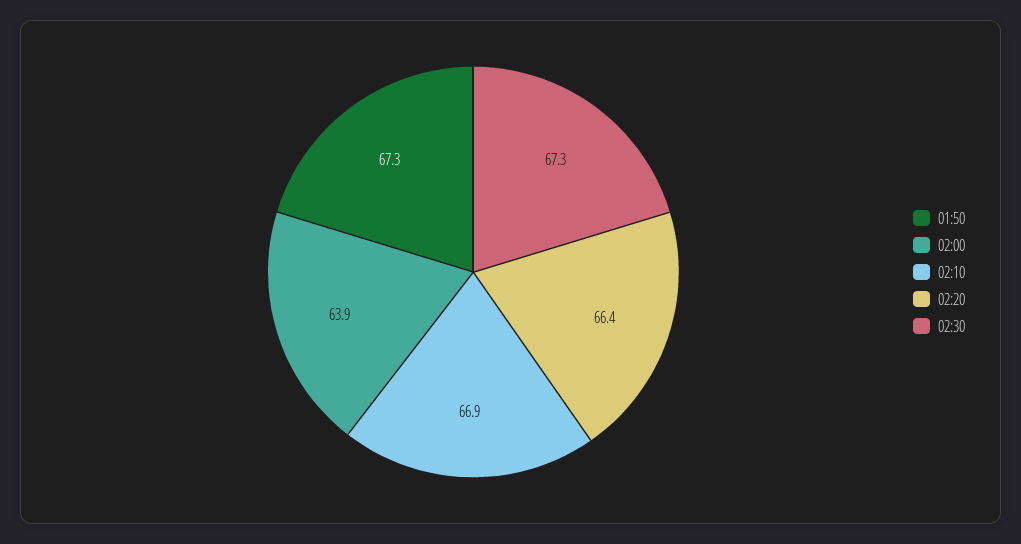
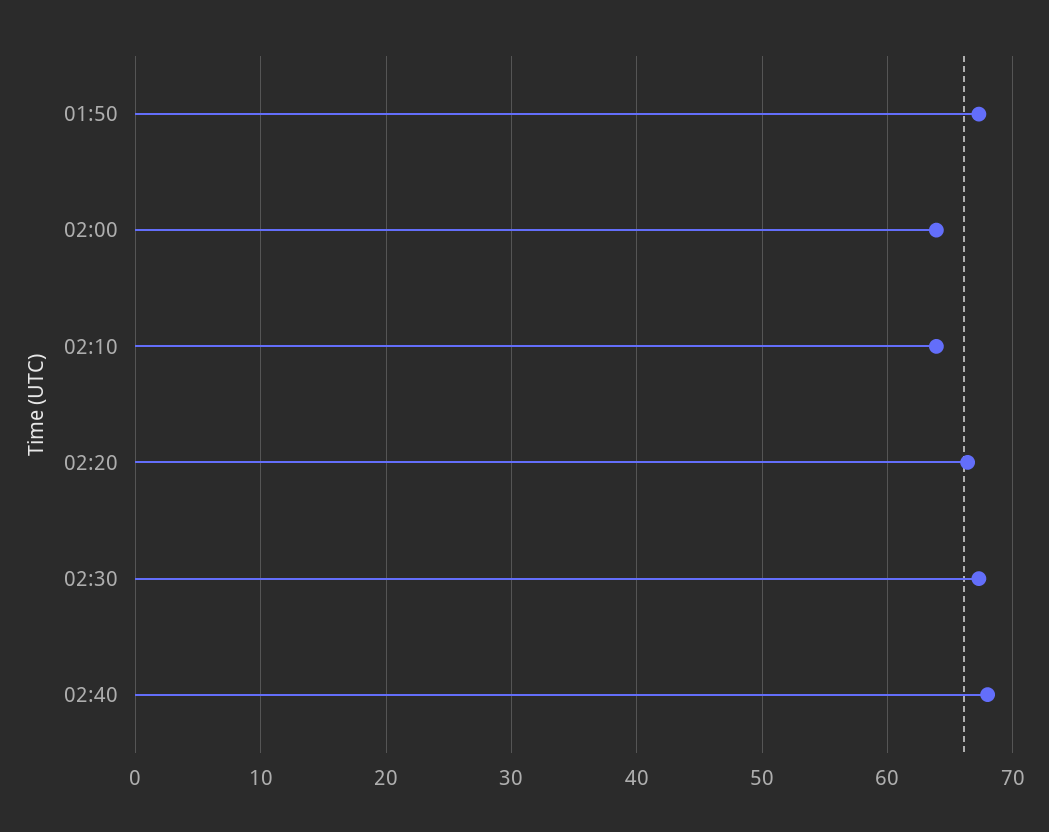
02:10: 66.9 -> 64
02:40: none -> 68

